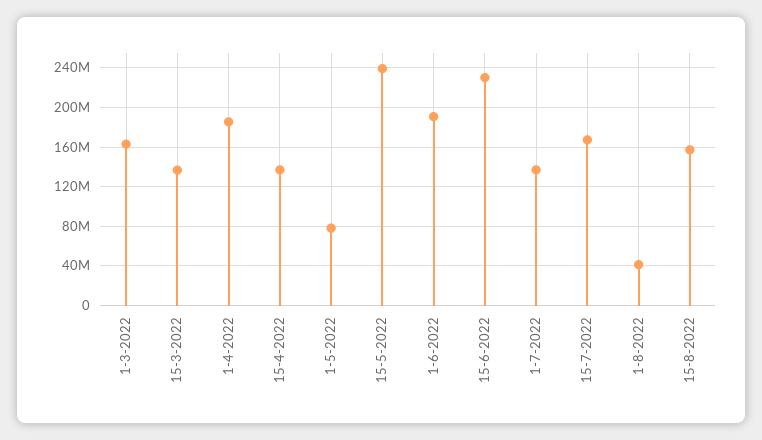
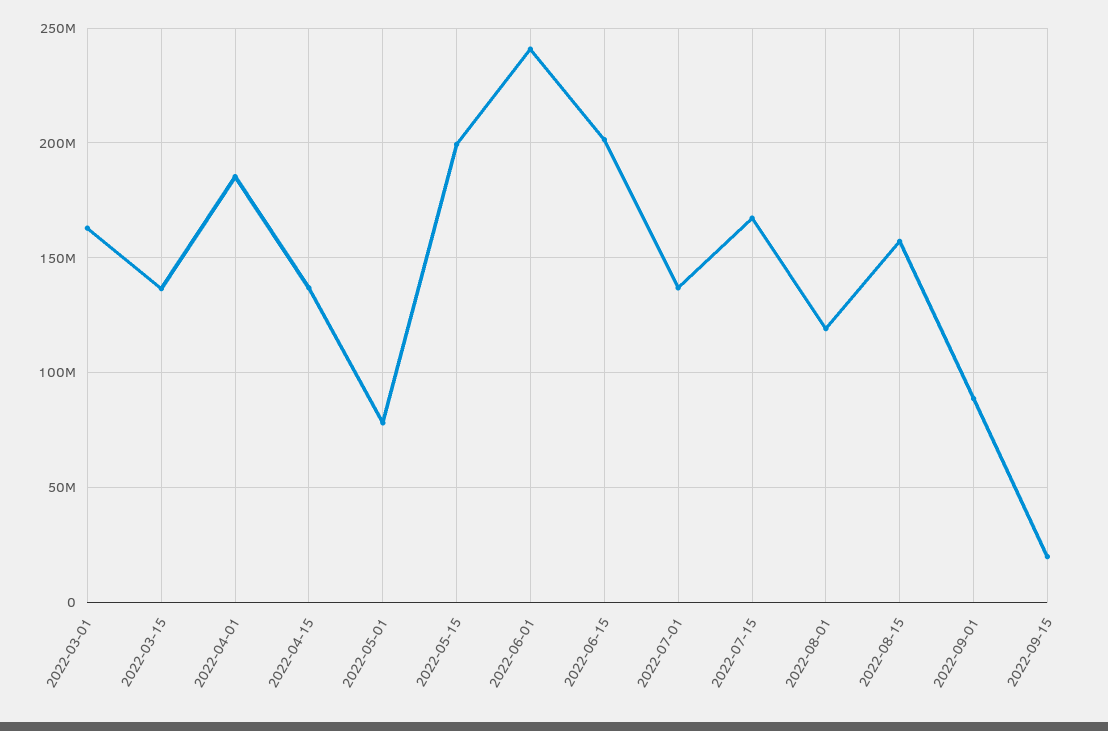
15-5-2022: 240000000 -> 200000000
1-6-2022: 190000000 -> 240000000
15-6-2022: 230000000 -> 200000000
1-8-2022: 40000000 -> 120000000
2022-09-01: none -> 90000000
2022-09-15: none -> 20000000

